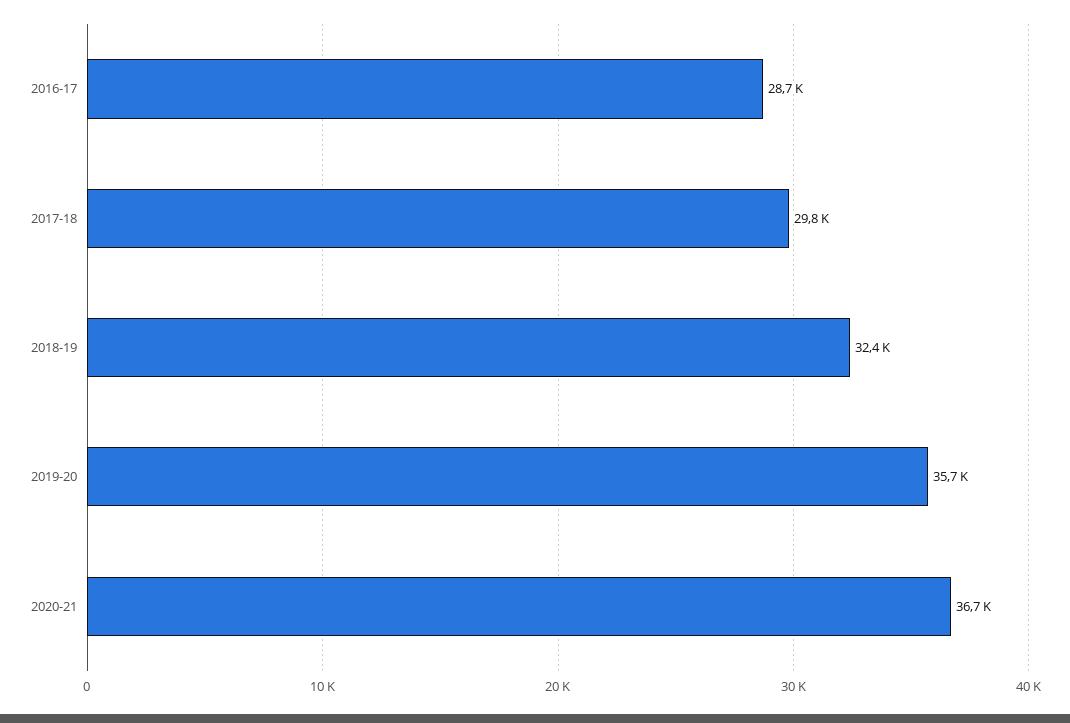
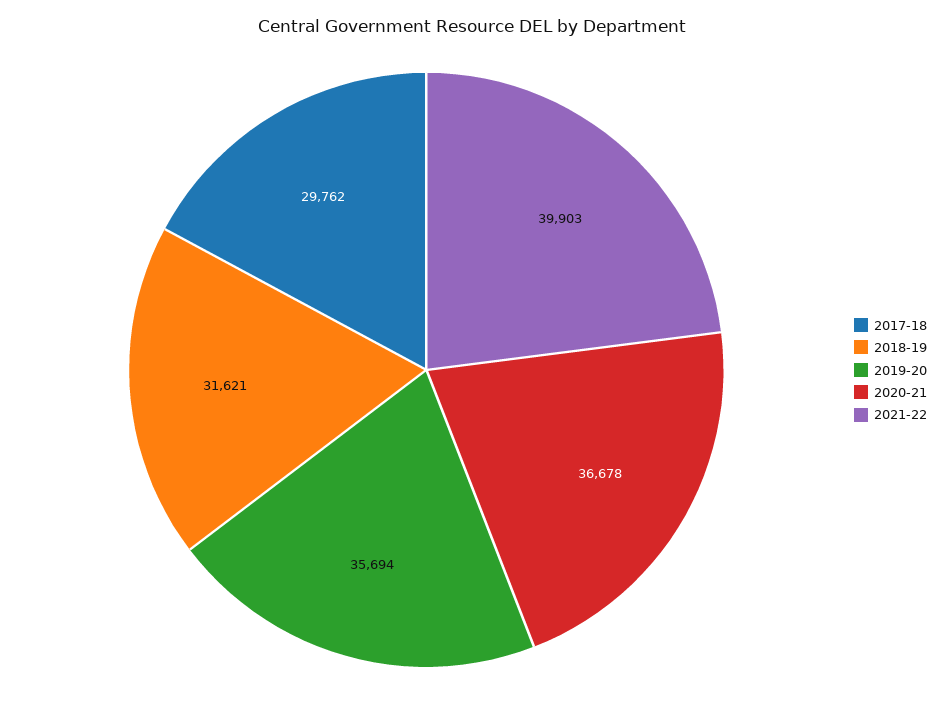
2016-17: 28700 -> none
2018-19: 32400 -> 31621
2021-22: none -> 39903

